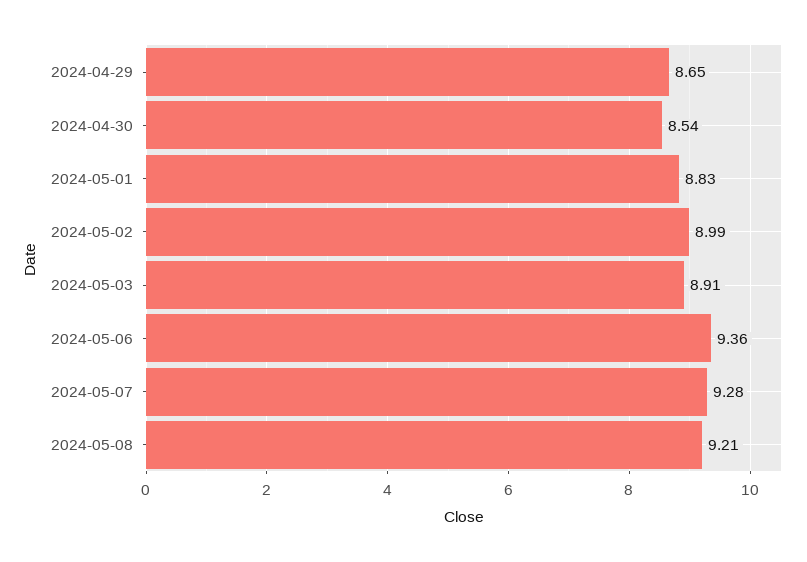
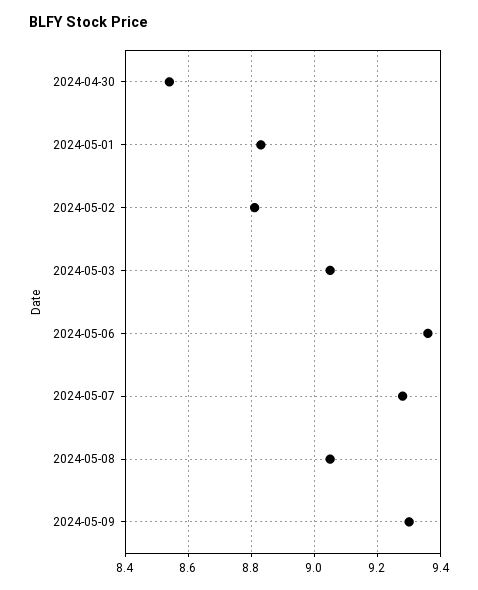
2024-04-29: 8.65 -> none
2024-05-02: 8.99 -> 8.8
2024-05-03: 8.91 -> 9.05
2024-05-08: 9.21 -> 9.05
2024-05-09: none -> 9.3

